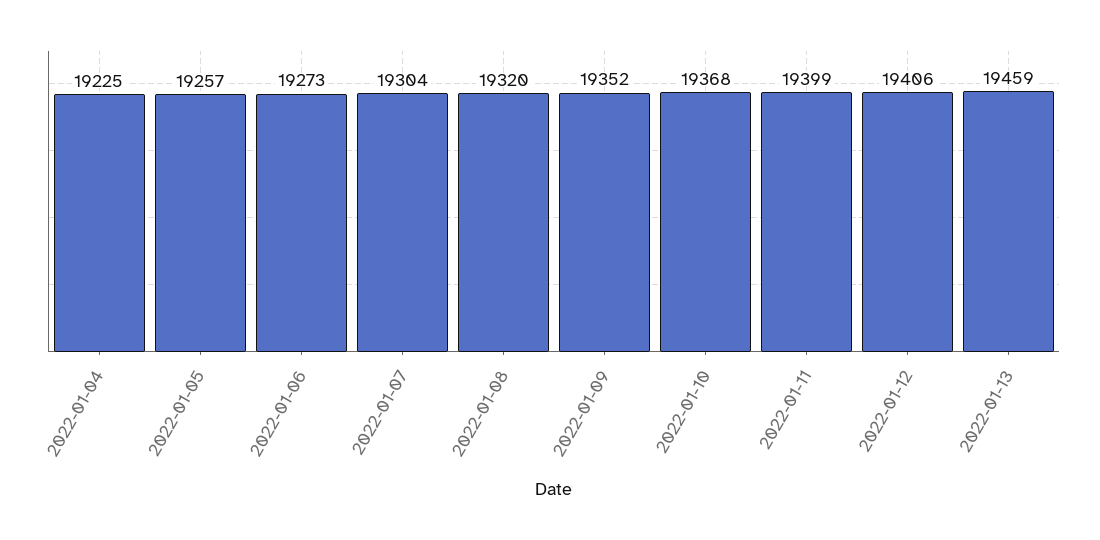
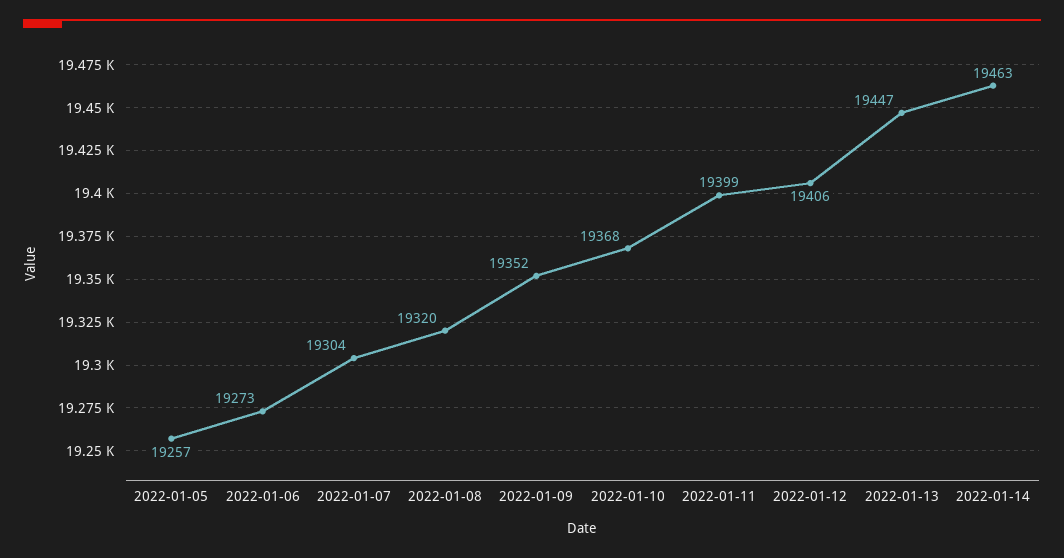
2022-01-04: 19225 -> none
2022-01-13: 19459 -> 19447
2022-01-14: none -> 19463

